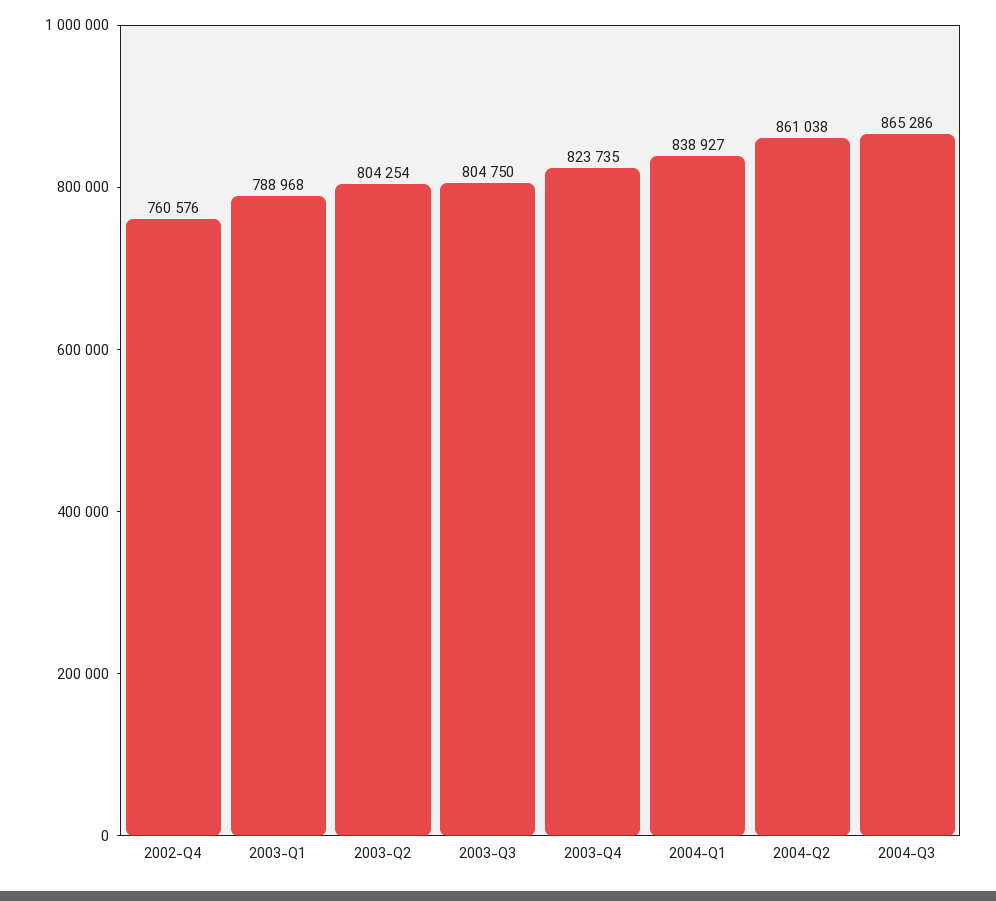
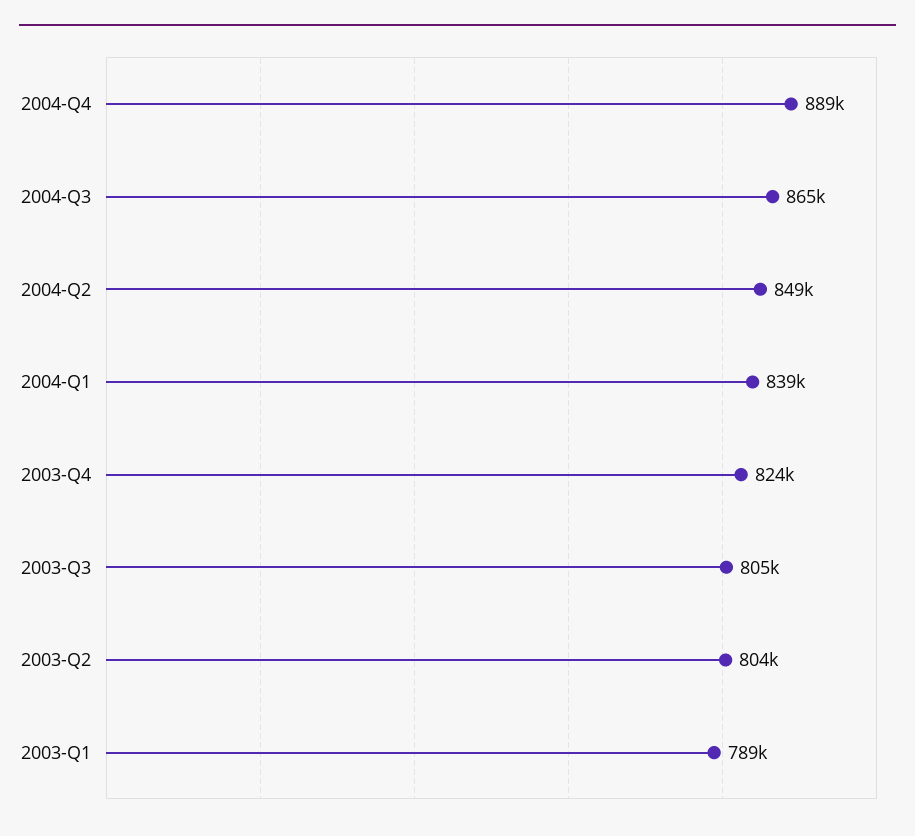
2002-Q4: 760576 -> none
2004-Q2: 861038 -> 849000
2004-Q4: none -> 889000

